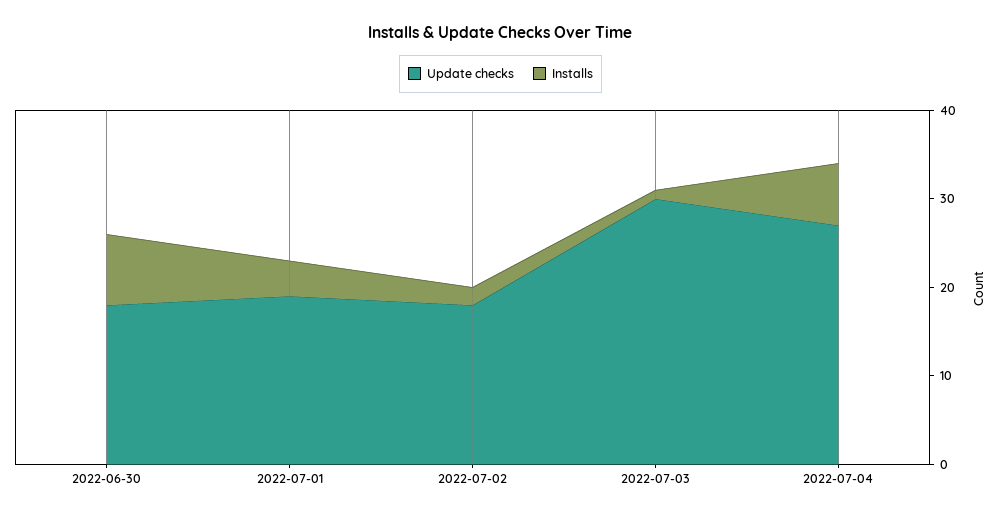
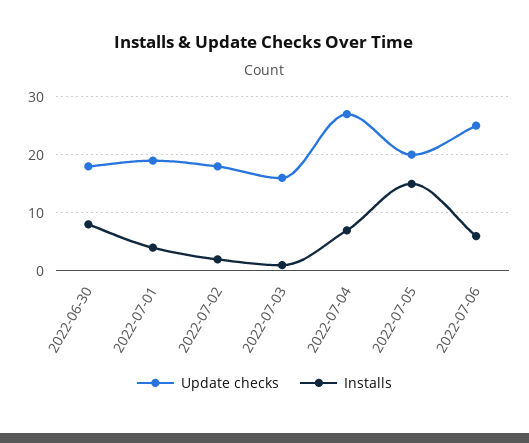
Update checks, 2022-07-03: 30 -> 15
Update checks, 2022-07-05: none -> 20
Installs, 2022-07-05: none -> 15
Update checks, 2022-07-06: none -> 25
Installs, 2022-07-06: none -> 5

